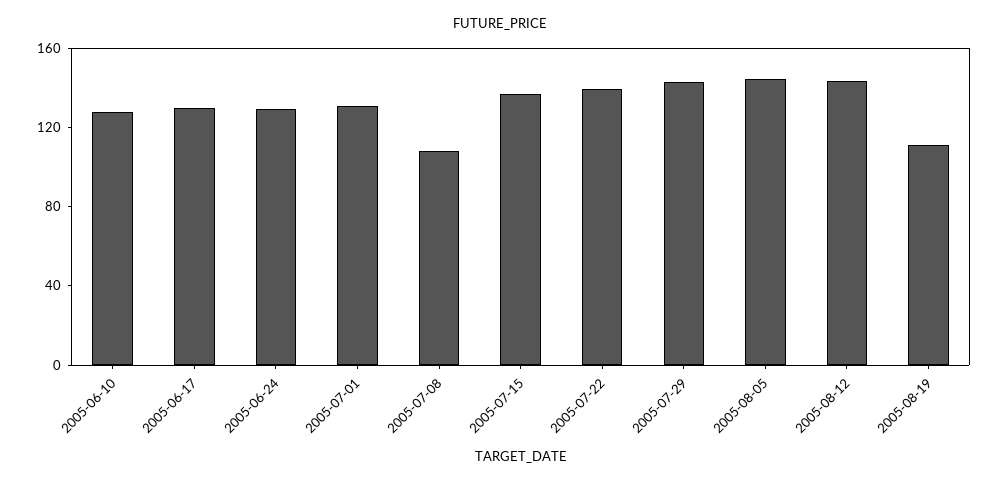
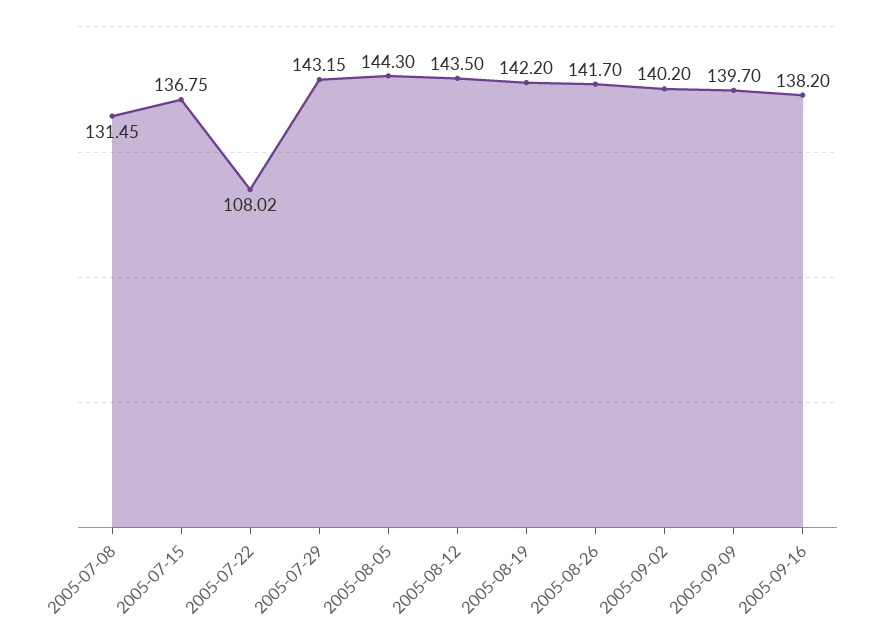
2005-06-10: 130 -> none
2005-06-17: 130 -> none
2005-06-24: 130 -> none
2005-07-01: 130 -> none
2005-07-08: 110 -> 131.45
2005-07-22: 140 -> 108.02
2005-08-19: 110 -> 142.2
2005-08-26: none -> 141.7
2005-09-02: none -> 140.2
2005-09-09: none -> 139.7
2005-09-16: none -> 138.2

